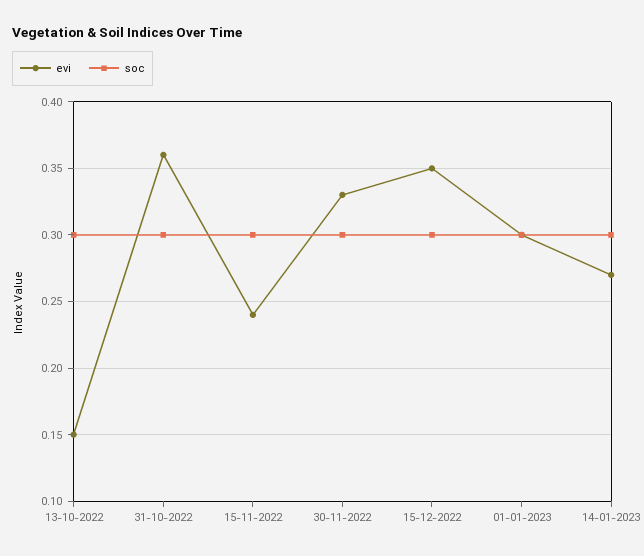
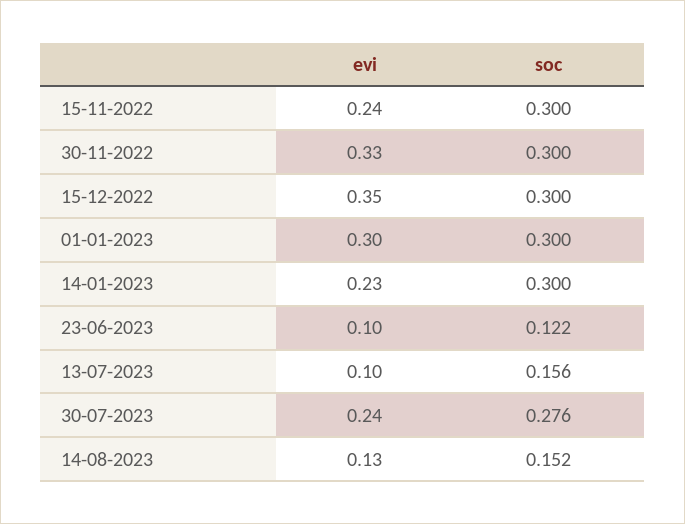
evi, 13-10-2022: 0.15 -> none
soc, 13-10-2022: 0.3 -> none
evi, 31-10-2022: 0.36 -> none
soc, 31-10-2022: 0.3 -> none
evi, 14-01-2023: 0.27 -> 0.23
evi, 23-06-2023: none -> 0.1
soc, 23-06-2023: none -> 0.122
evi, 13-07-2023: none -> 0.1
soc, 13-07-2023: none -> 0.156
evi, 30-07-2023: none -> 0.24
soc, 30-07-2023: none -> 0.276
evi, 14-08-2023: none -> 0.13
soc, 14-08-2023: none -> 0.152

